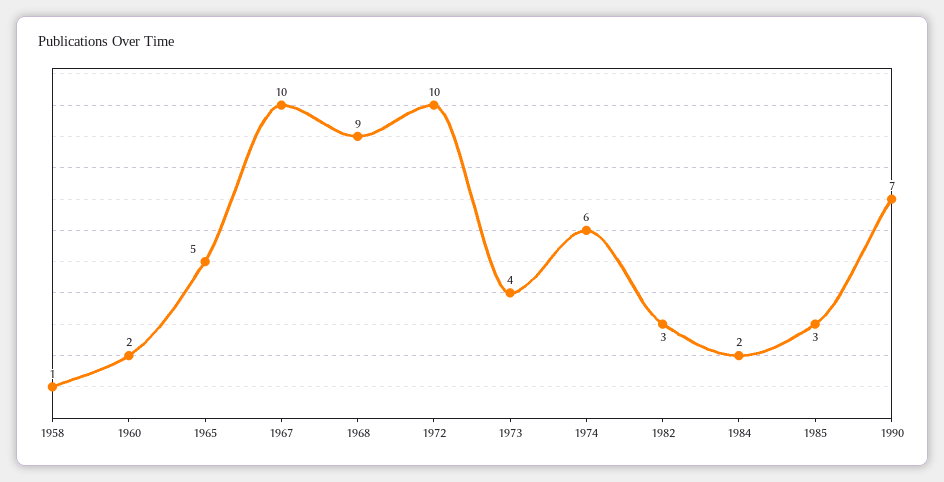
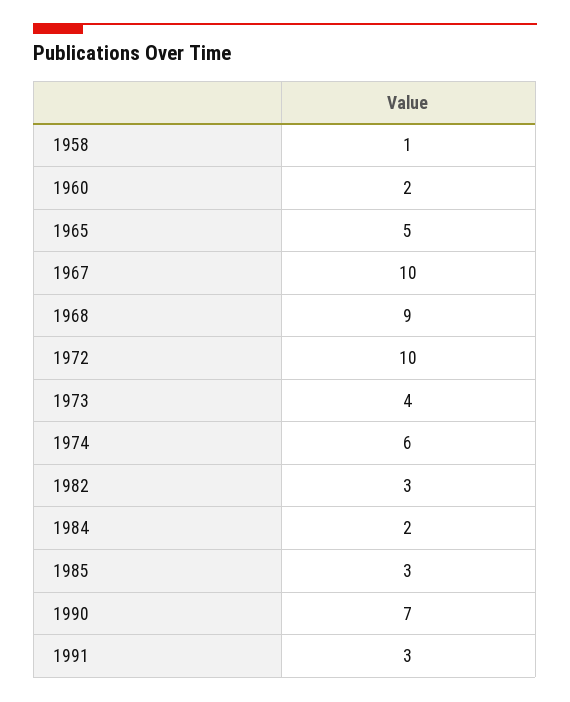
1991: none -> 3

